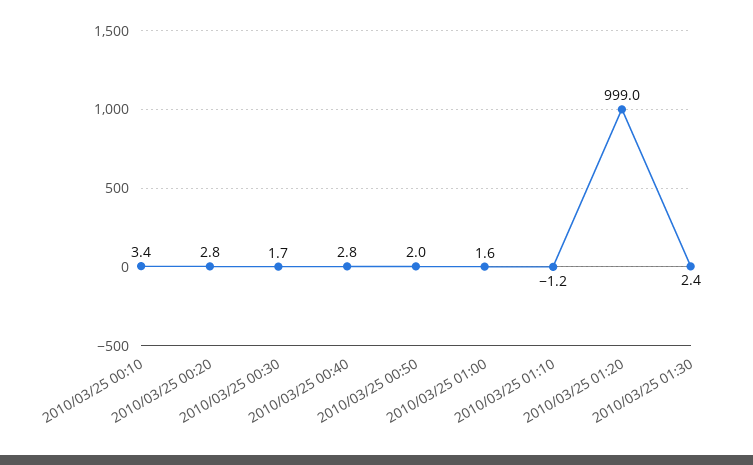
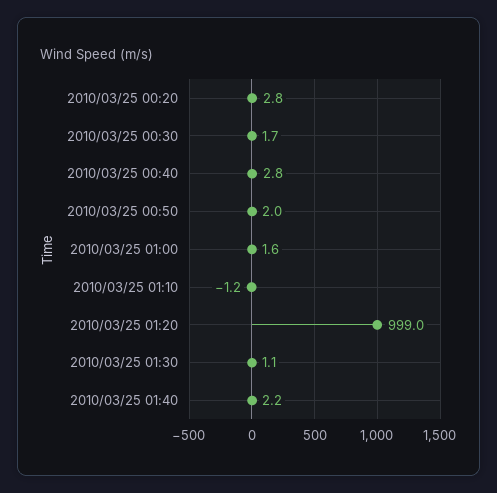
2010/03/25 00:10: 3.4 -> none
2010/03/25 01:30: 2.4 -> 1.1
2010/03/25 01:40: none -> 2.2

